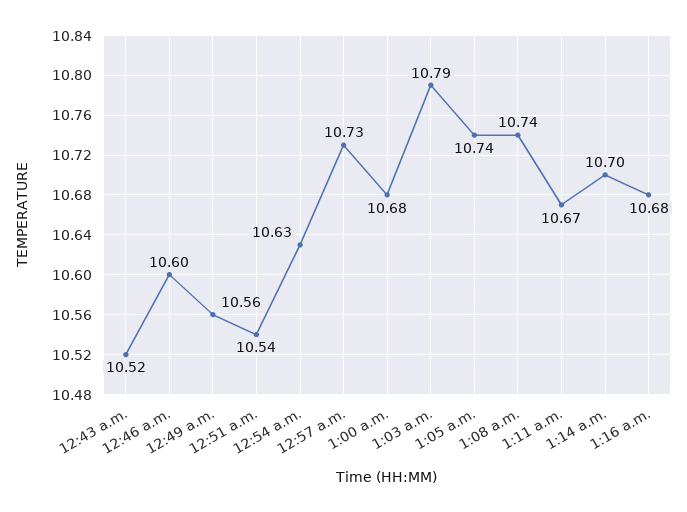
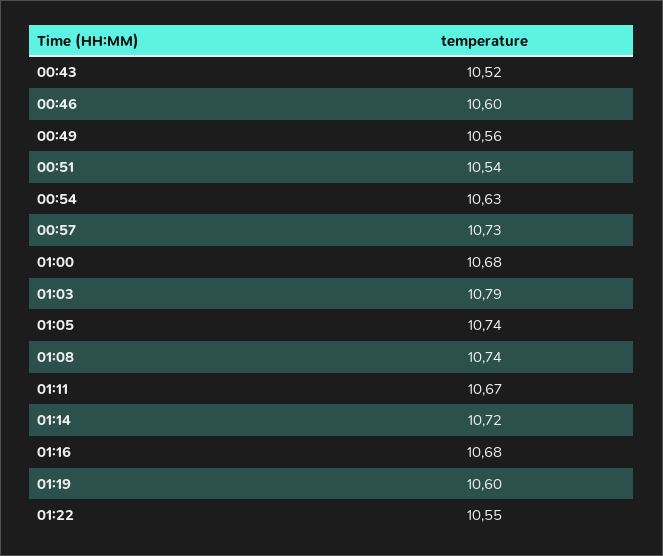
1:14 a.m.: 10.7 -> 10.72
01:19: none -> 10.6
01:22: none -> 10.55

